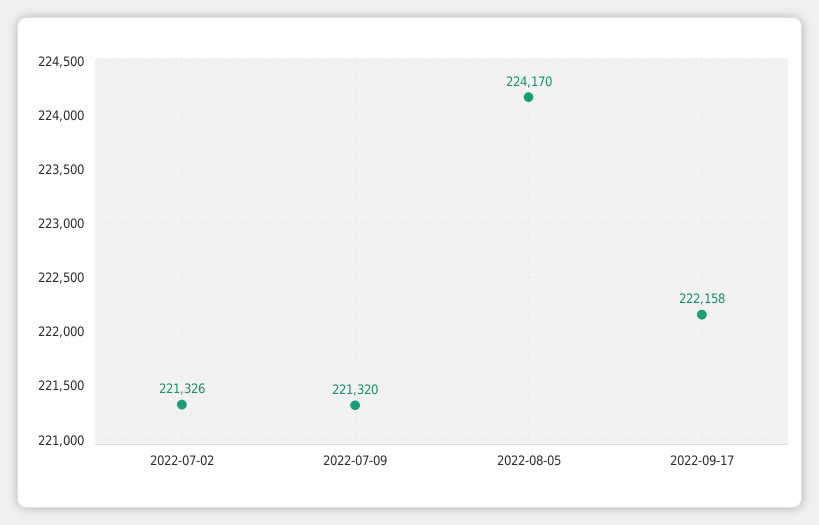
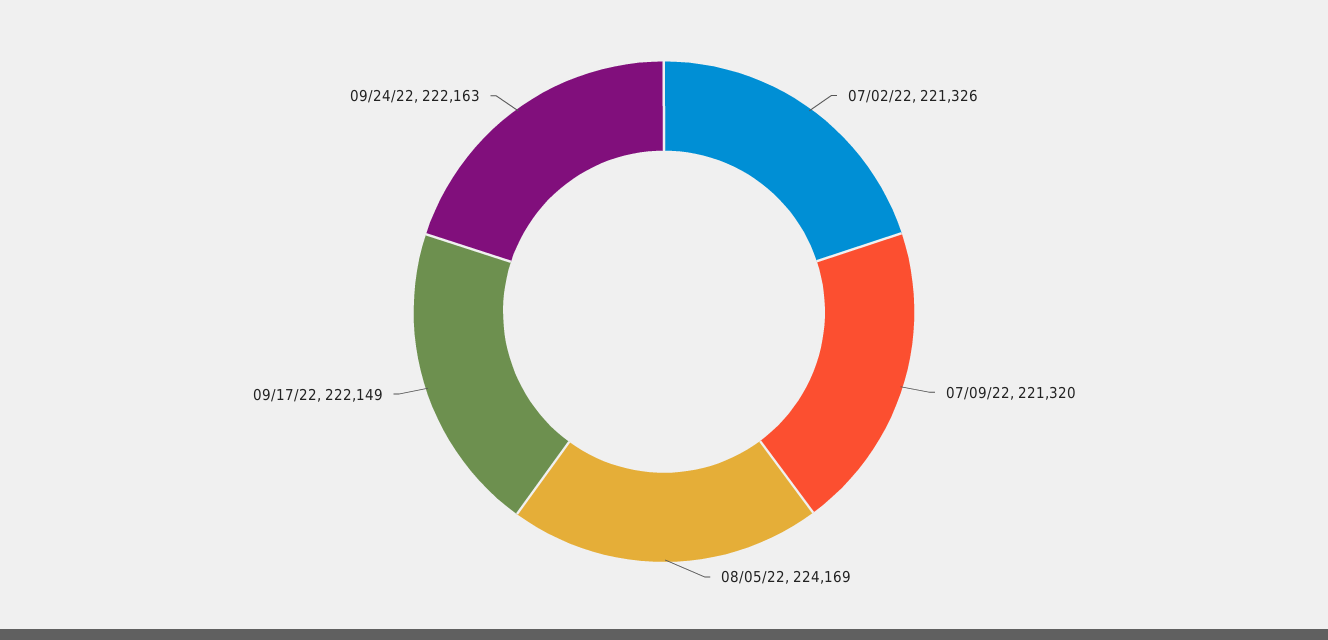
2022-08-05: 224170 -> 224169
2022-09-17: 222158 -> 222149
09/24/22: none -> 222163

